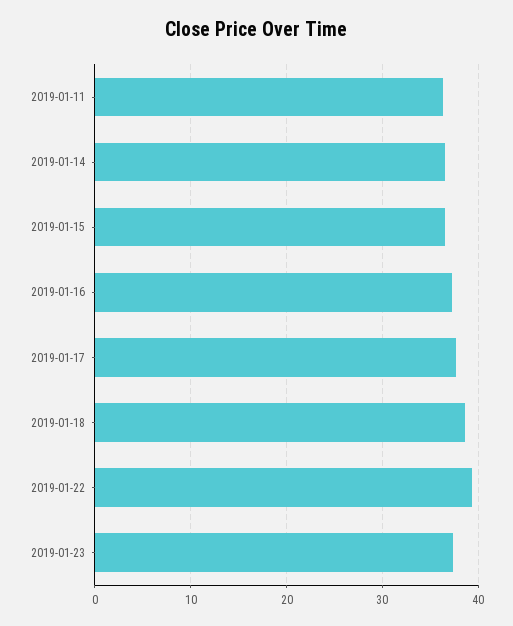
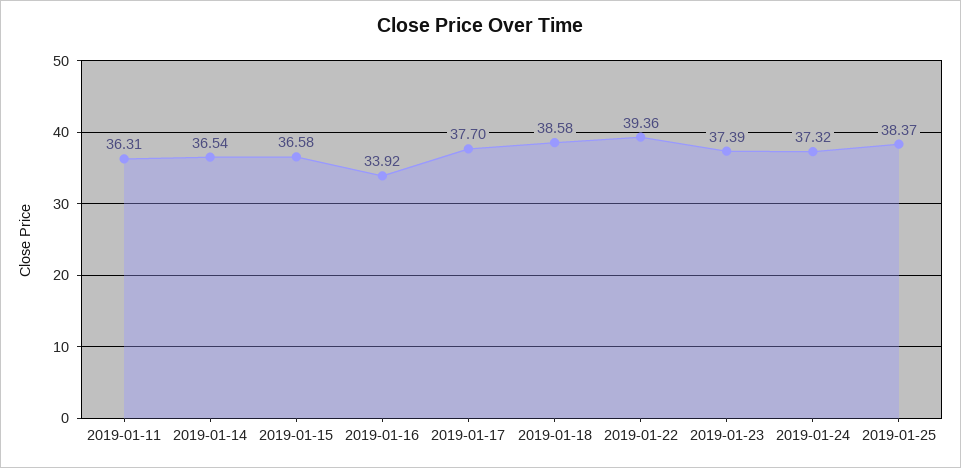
2019-01-16: 37 -> 33.92
2019-01-24: none -> 37.32
2019-01-25: none -> 38.37

